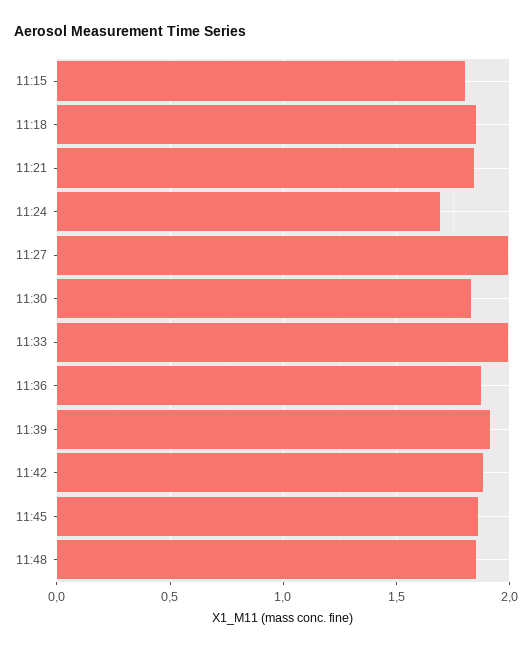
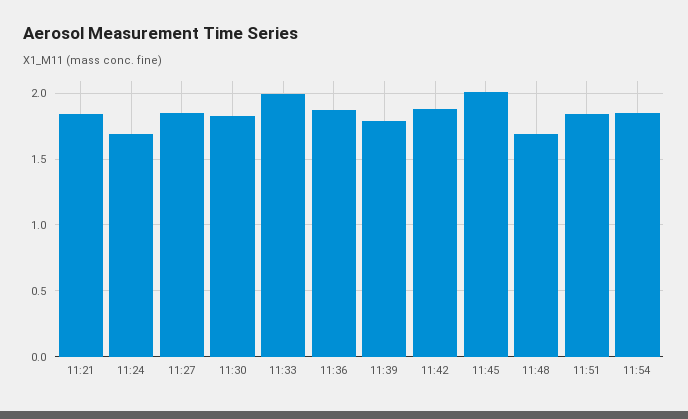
11:15: 1.8 -> none
11:18: 1.85 -> none
11:27: 2 -> 1.85
11:39: 1.9 -> 1.8
11:45: 1.85 -> 2
11:48: 1.85 -> 1.7
11:51: none -> 1.85
11:54: none -> 1.85

